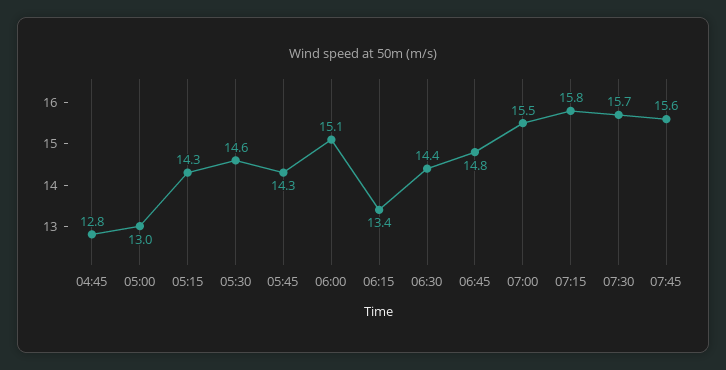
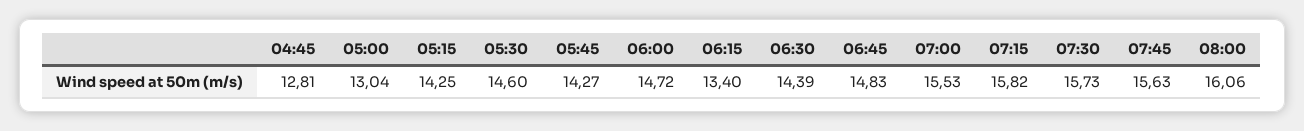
06:00: 15.1 -> 14.72
08:00: none -> 16.06

